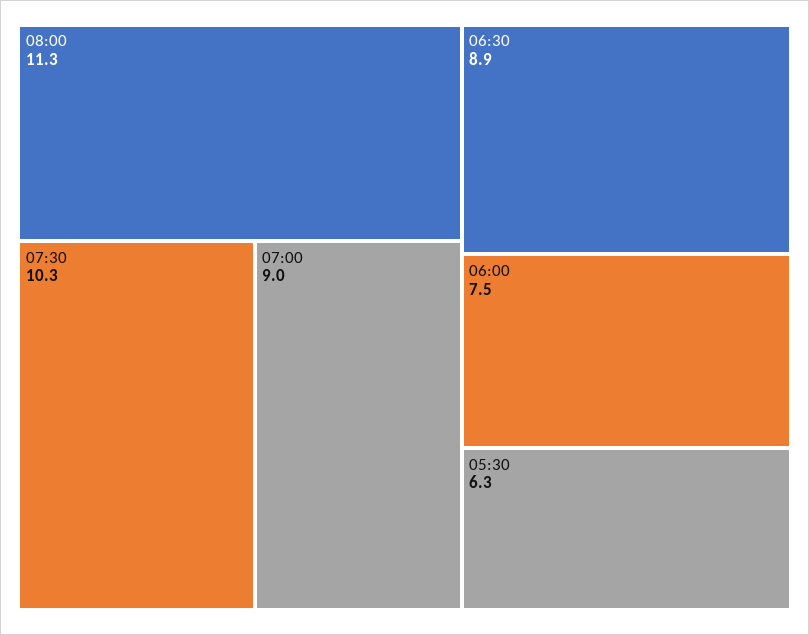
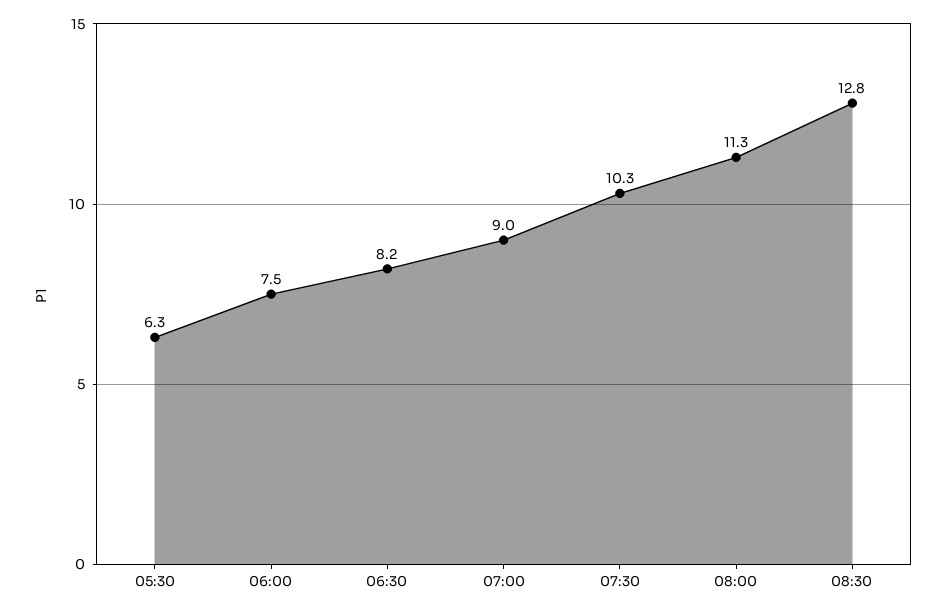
06:30: 8.9 -> 8.2
08:30: none -> 12.8

